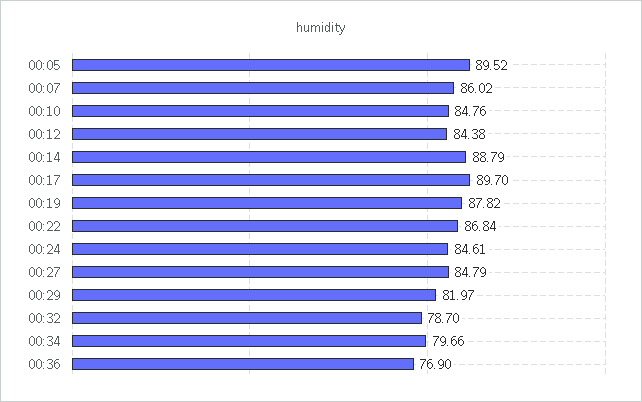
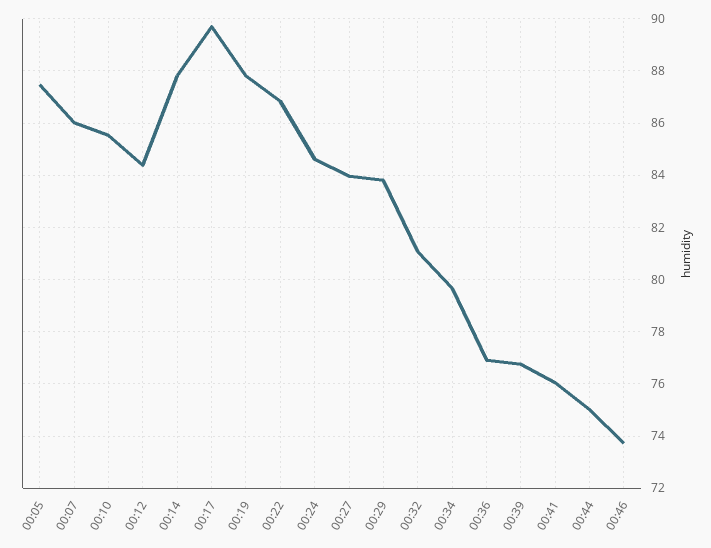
00:05: 89.52 -> 87.5
00:10: 84.76 -> 85.5
00:14: 88.79 -> 87.75
00:27: 84.79 -> 84
00:29: 81.97 -> 83.75
00:32: 78.7 -> 81
00:39: none -> 76.75
00:41: none -> 76
00:44: none -> 75
00:46: none -> 73.75

